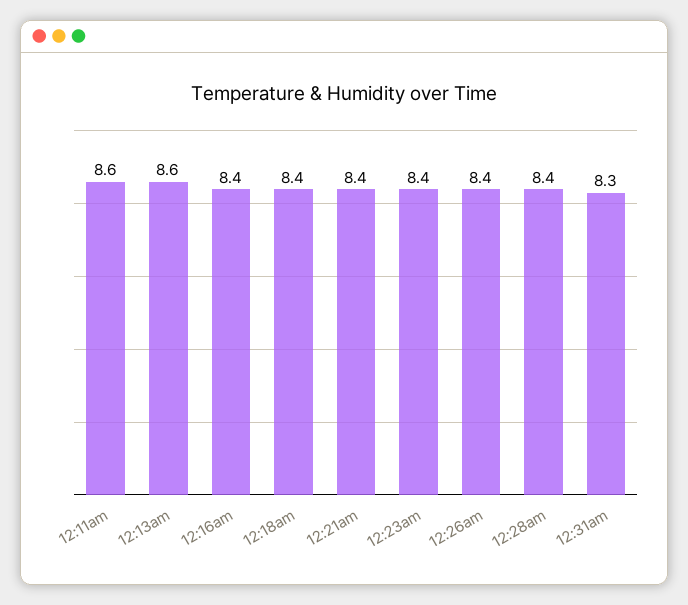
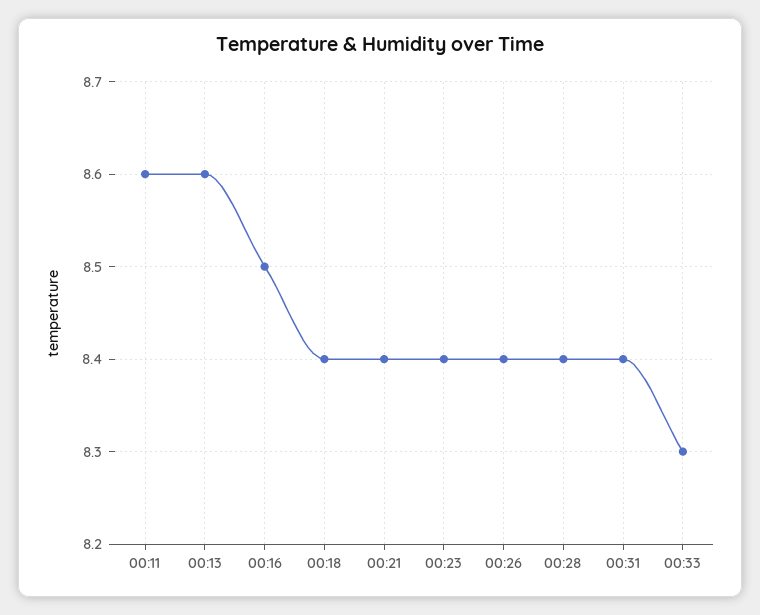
12:16am: 8.4 -> 8.5
12:31am: 8.3 -> 8.4
00:33: none -> 8.3

